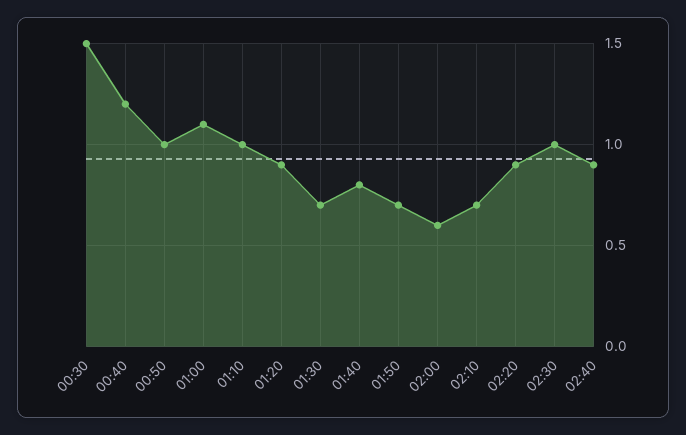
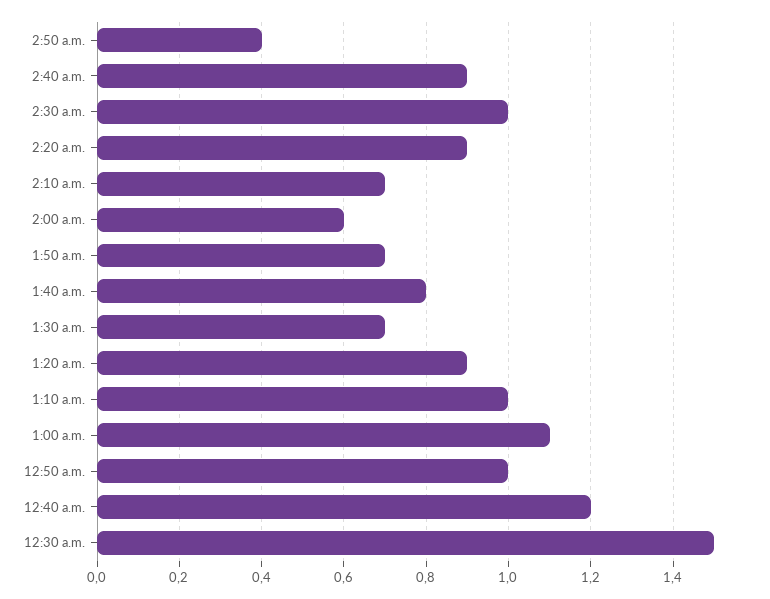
2:50 a.m.: none -> 0.4

